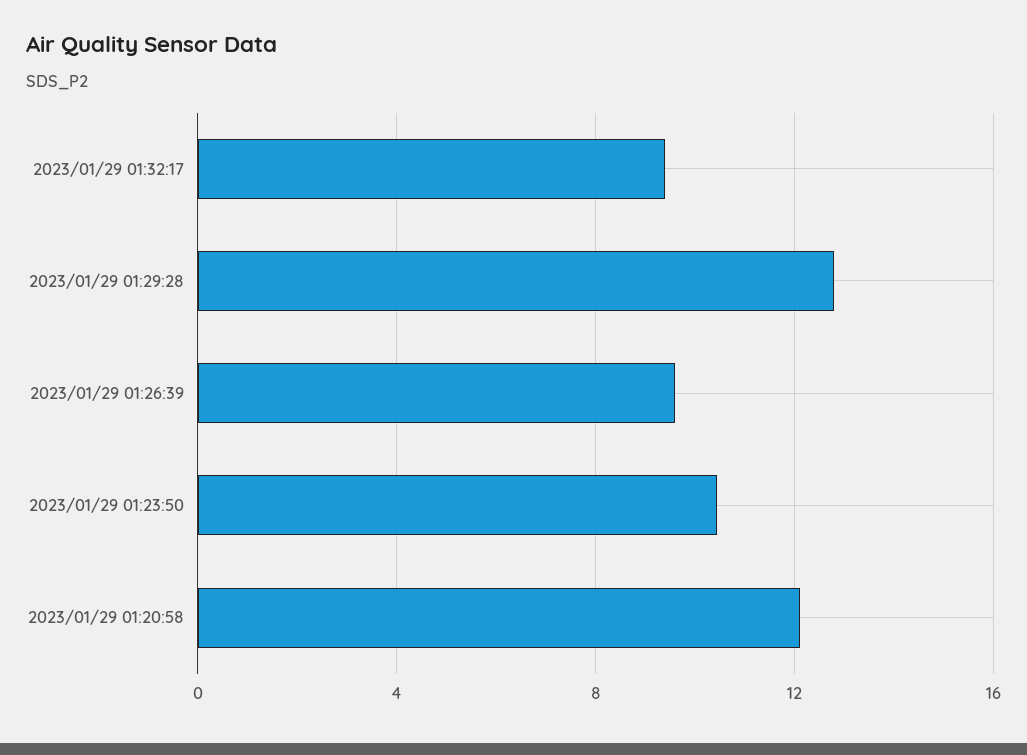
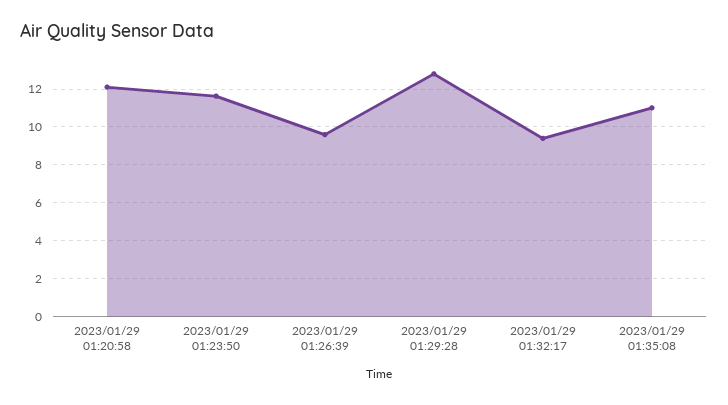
2023/01/29 01:23:50: 10.5 -> 11.5
2023/01/29 01:35:08: none -> 11

